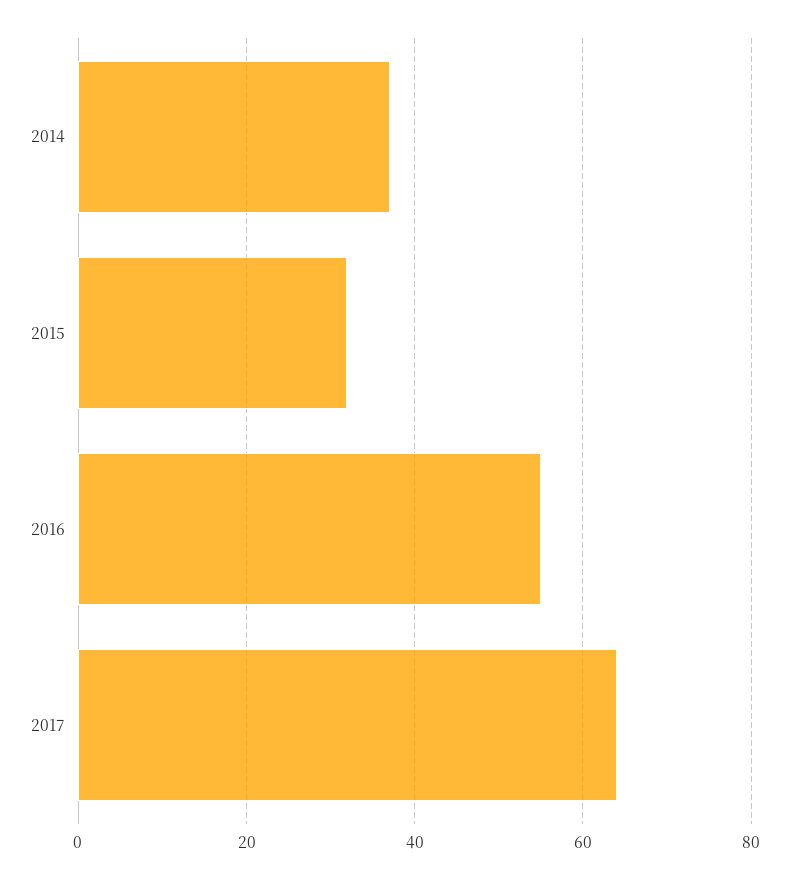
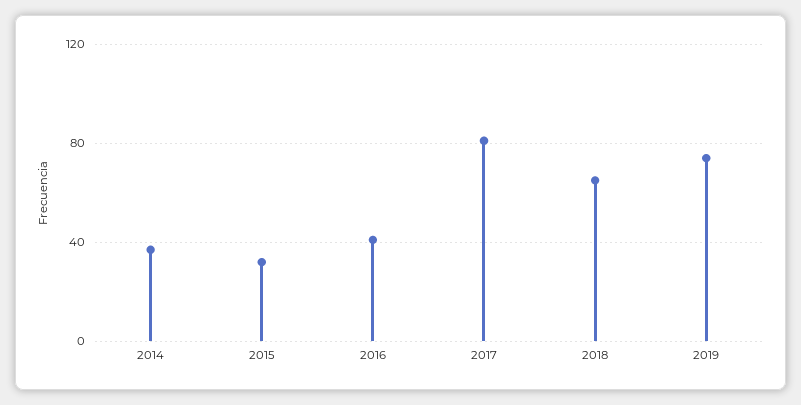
2016: 55 -> 40
2017: 65 -> 80
2018: none -> 65
2019: none -> 75

